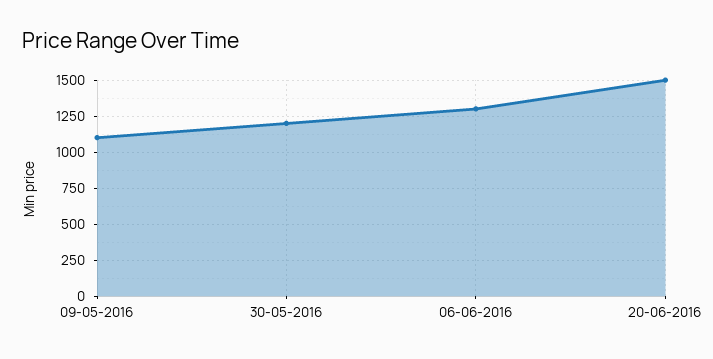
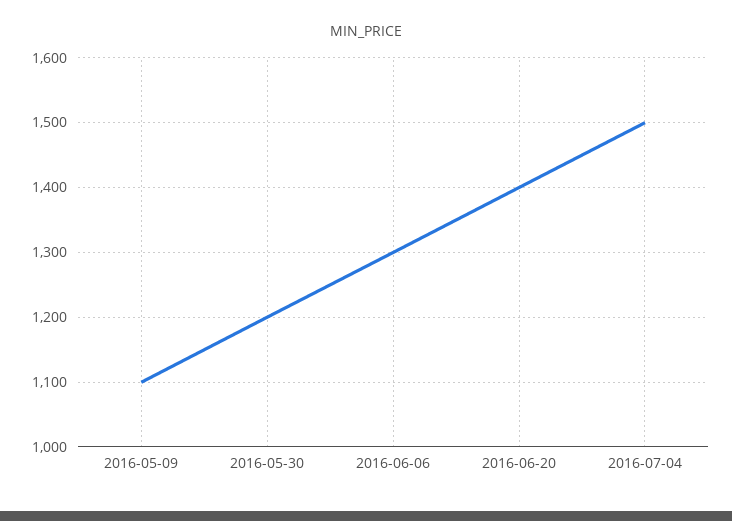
20-06-2016: 1500 -> 1400
2016-07-04: none -> 1500

